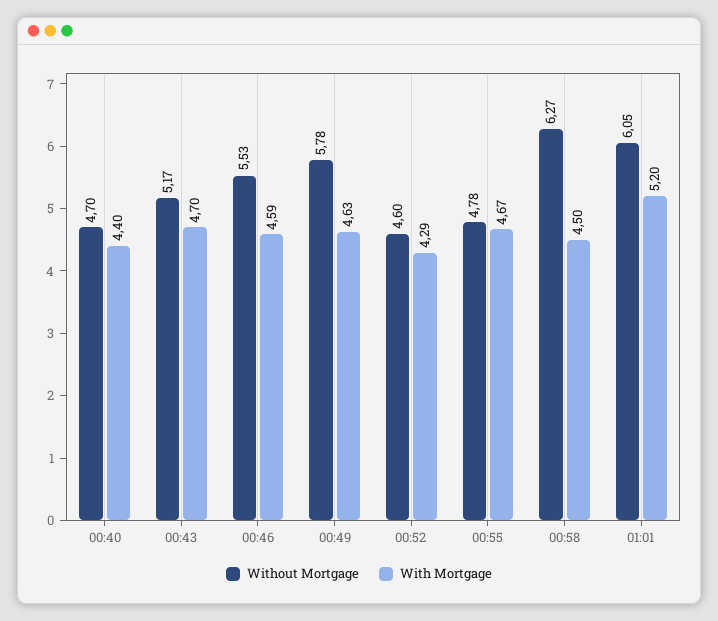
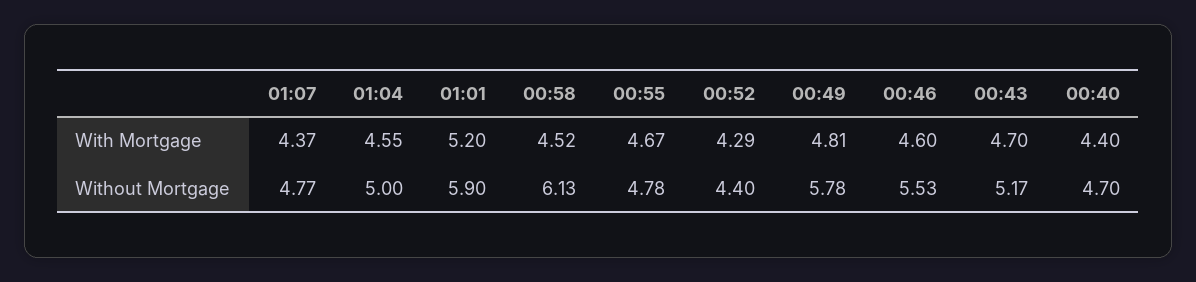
With Mortgage, 00:46: 4.59 -> 4.6
With Mortgage, 00:49: 4.63 -> 4.81
Without Mortgage, 00:52: 4.6 -> 4.4
Without Mortgage, 00:58: 6.27 -> 6.13
With Mortgage, 00:58: 4.5 -> 4.52
Without Mortgage, 01:01: 6.05 -> 5.9
With Mortgage, 01:07: none -> 4.37
With Mortgage, 01:04: none -> 4.55
Without Mortgage, 01:07: none -> 4.77
Without Mortgage, 01:04: none -> 5

